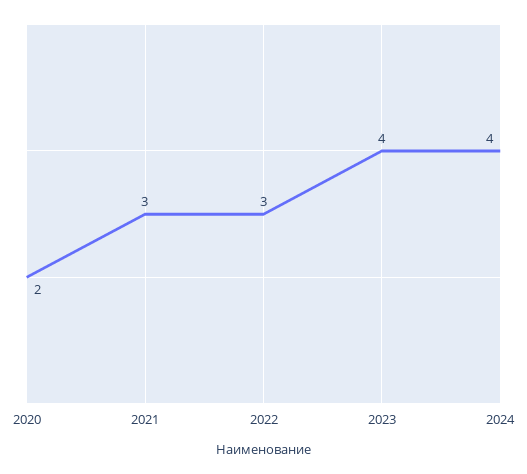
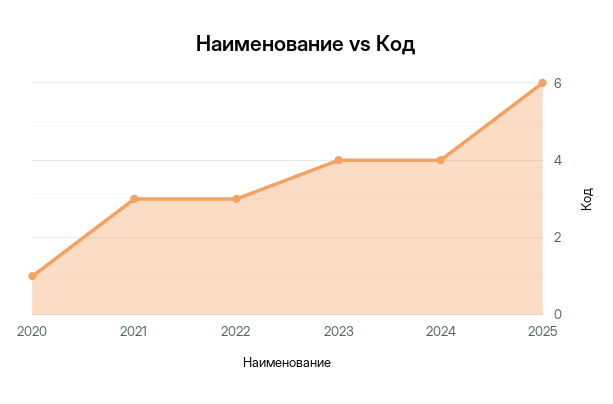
2020: 2 -> 1
2025: none -> 6

